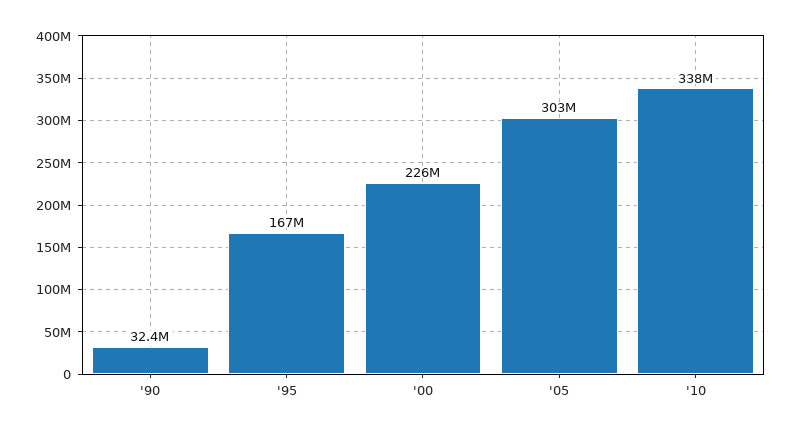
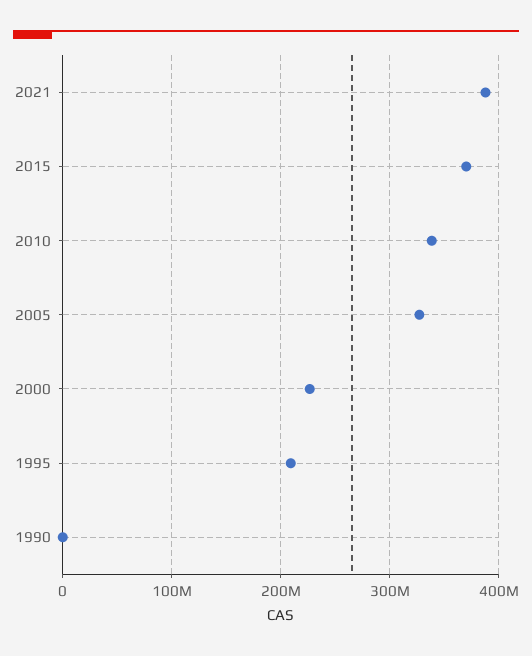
'90: 32400000 -> 0
'95: 167000000 -> 210000000
'05: 303000000 -> 330000000
2021: none -> 390000000
2015: none -> 370000000

